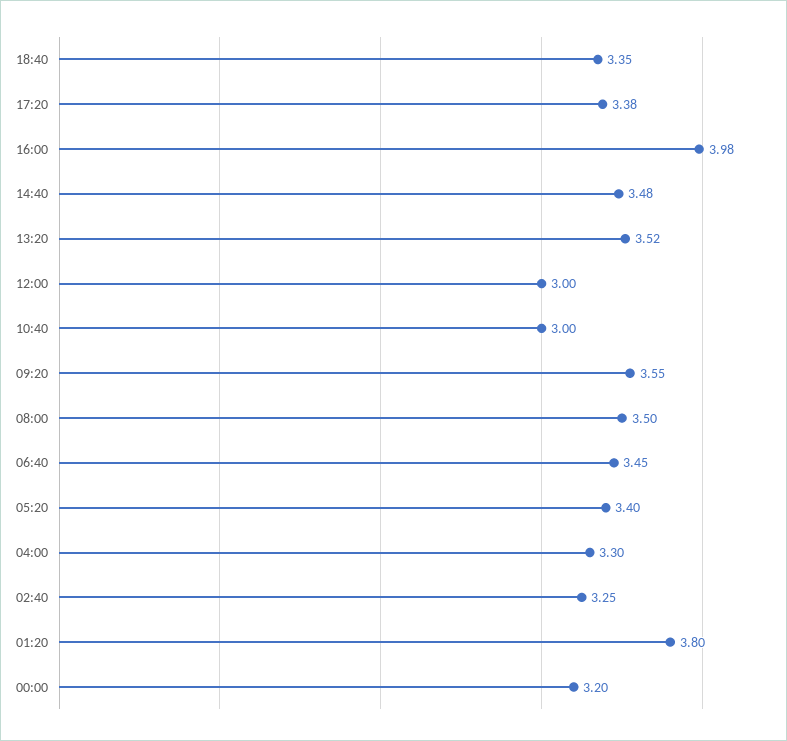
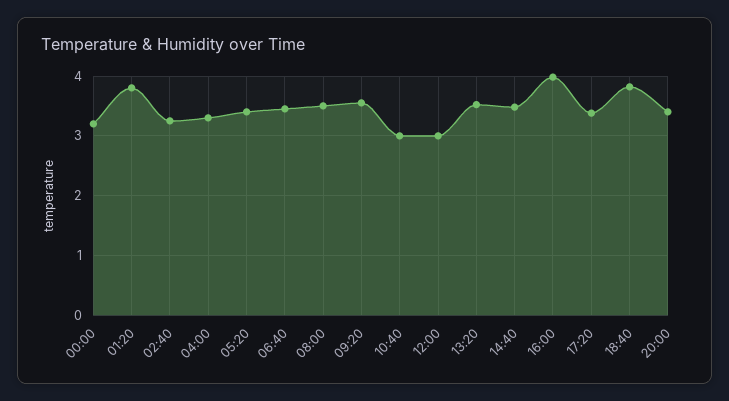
18:40: 3.35 -> 3.8
20:00: none -> 3.4

